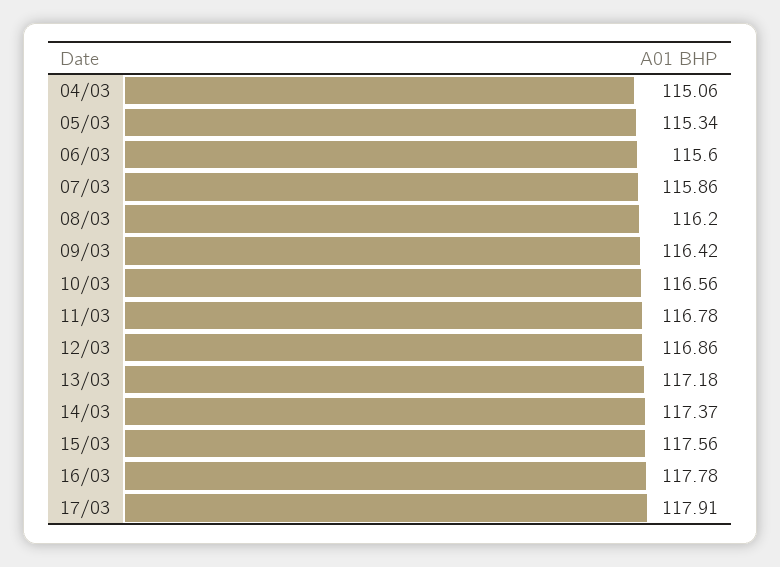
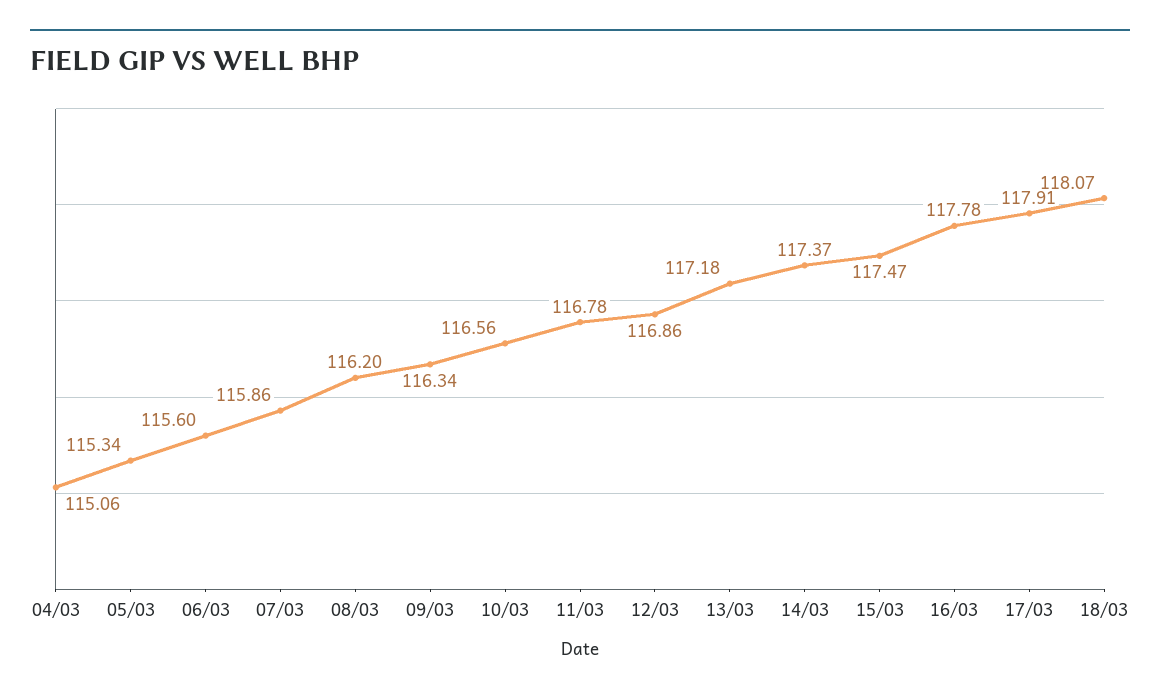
09/03: 116.42 -> 116.34
15/03: 117.56 -> 117.47
18/03: none -> 118.07

